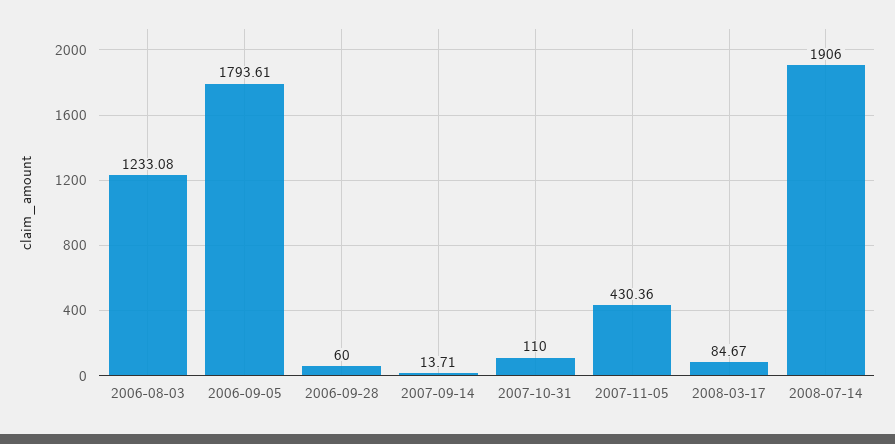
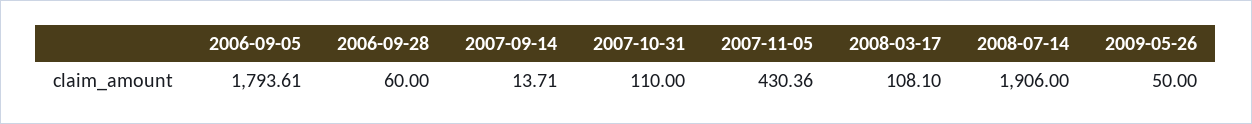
2006-08-03: 1233.08 -> none
2008-03-17: 84.67 -> 108.1
2009-05-26: none -> 50

